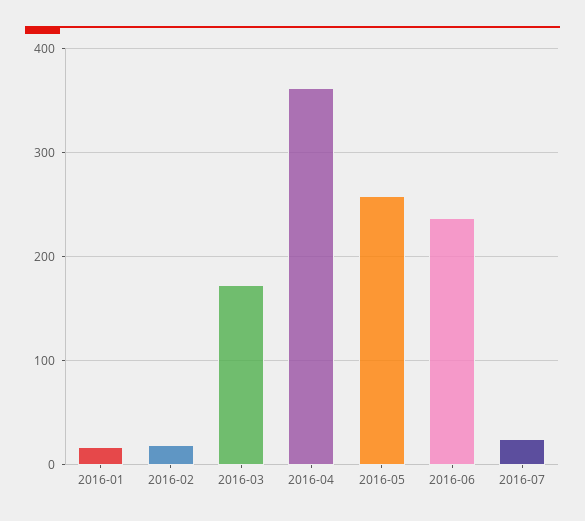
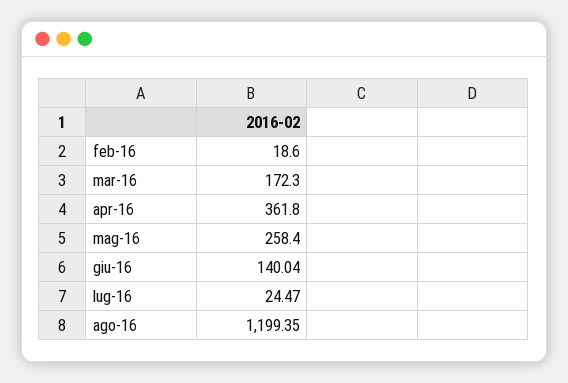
2016-01: 20 -> none
2016-06: 240 -> 140.04
ago-16: none -> 1199.35

